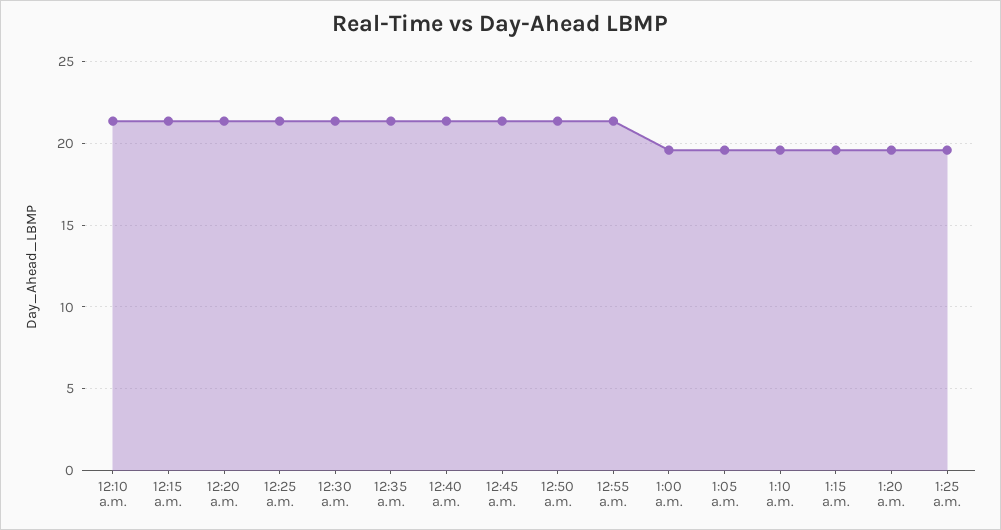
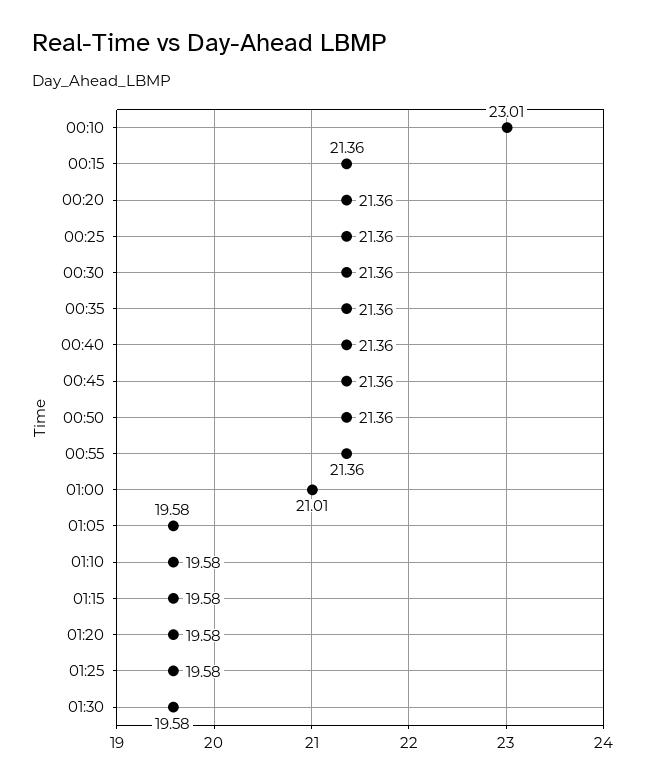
12:10 a.m.: 21.5 -> 23.01
1:00 a.m.: 19.5 -> 21.01
01:30: none -> 19.58

